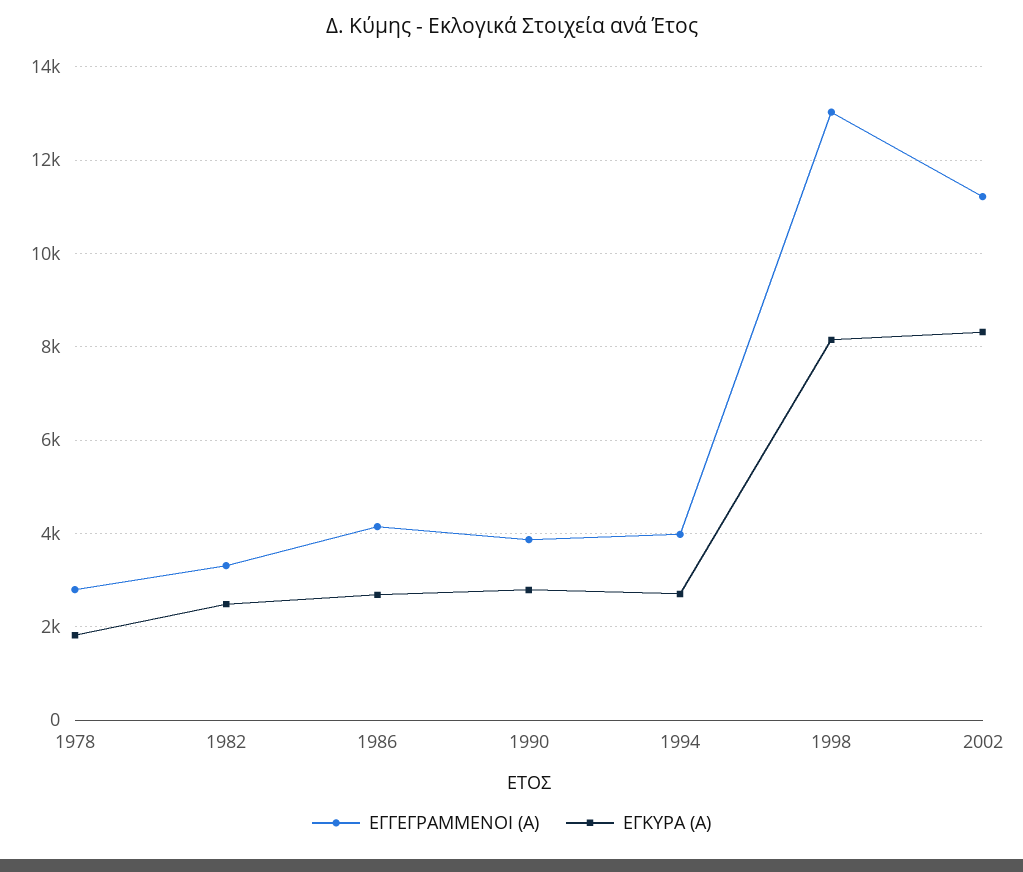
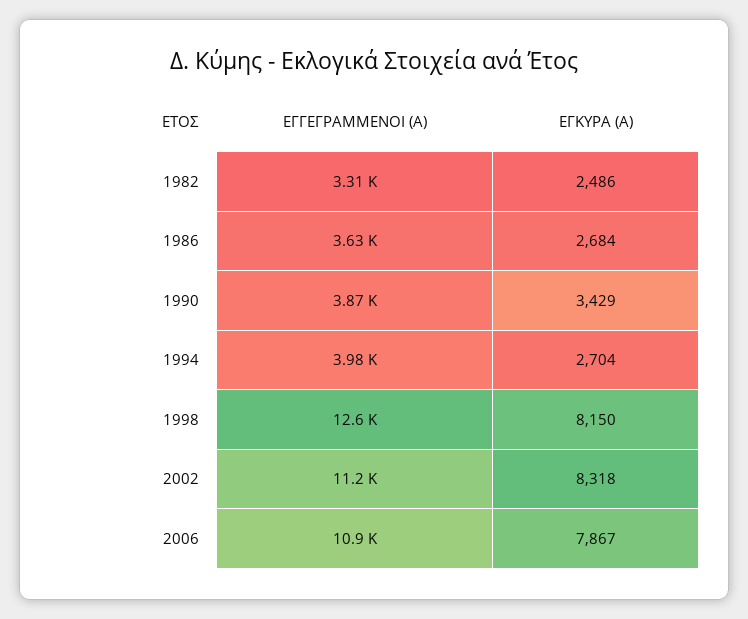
ΕΓΓΕΓΡΑΜΜΕΝΟΙ (Α), 1978: 2800 -> none
ΕΓΚΥΡΑ (Α), 1978: 1800 -> none
ΕΓΓΕΓΡΑΜΜΕΝΟΙ (Α), 1986: 4200 -> 3630
ΕΓΚΥΡΑ (Α), 1990: 2800 -> 3429
ΕΓΓΕΓΡΑΜΜΕΝΟΙ (Α), 1998: 13000 -> 12600
ΕΓΓΕΓΡΑΜΜΕΝΟΙ (Α), 2006: none -> 10900
ΕΓΚΥΡΑ (Α), 2006: none -> 7867

